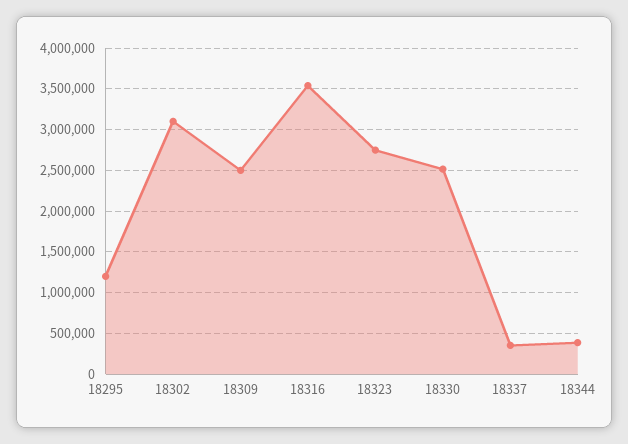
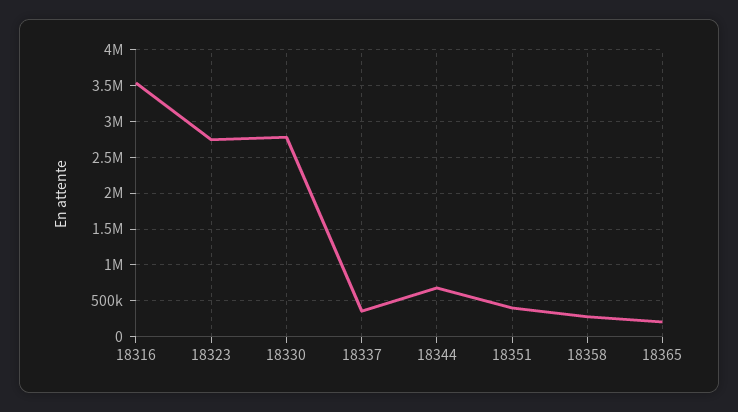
18295: 1200000 -> none
18302: 3100000 -> none
18309: 2500000 -> none
18330: 2500000 -> 2800000
18344: 400000 -> 700000
18351: none -> 400000
18358: none -> 300000
18365: none -> 200000

